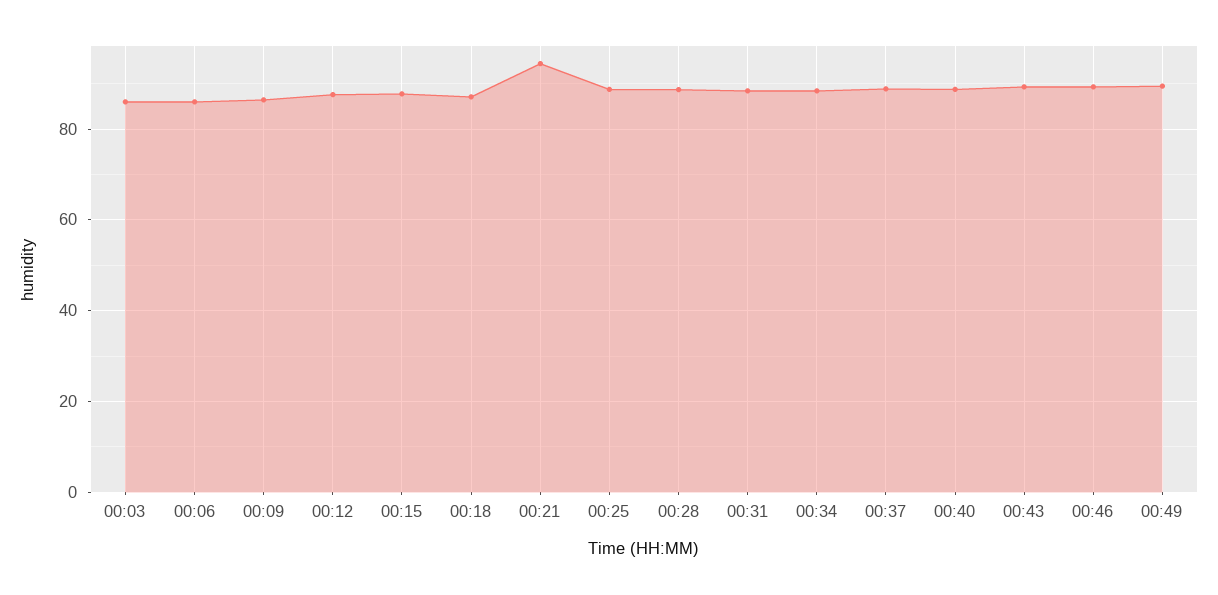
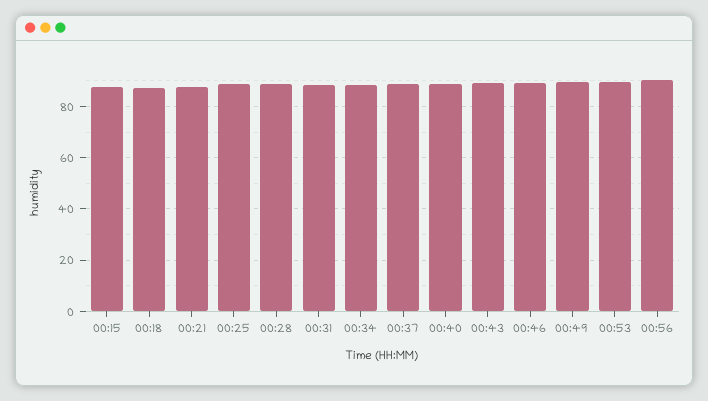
00:03: 86 -> none
00:06: 86 -> none
00:09: 86 -> none
00:12: 88 -> none
00:21: 94 -> 87.5
00:53: none -> 90
00:56: none -> 90

